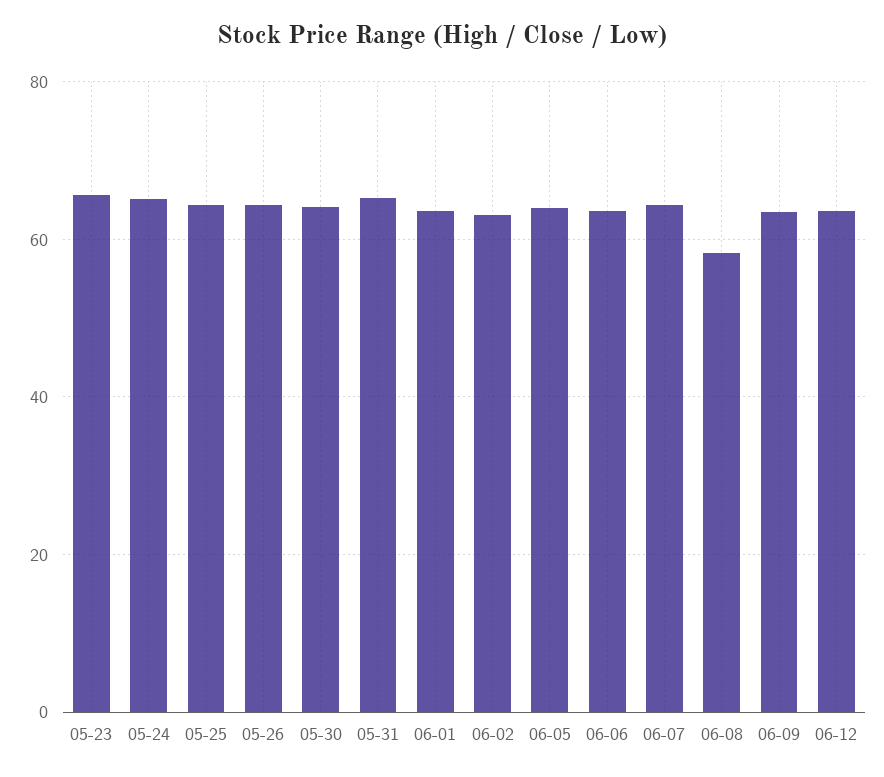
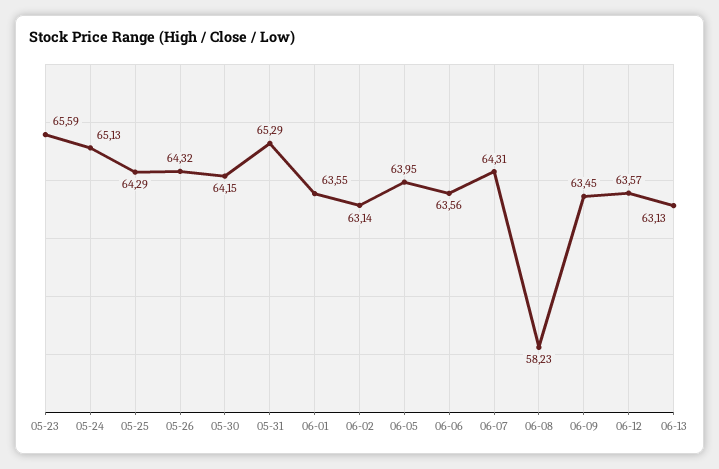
06-13: none -> 63.13

